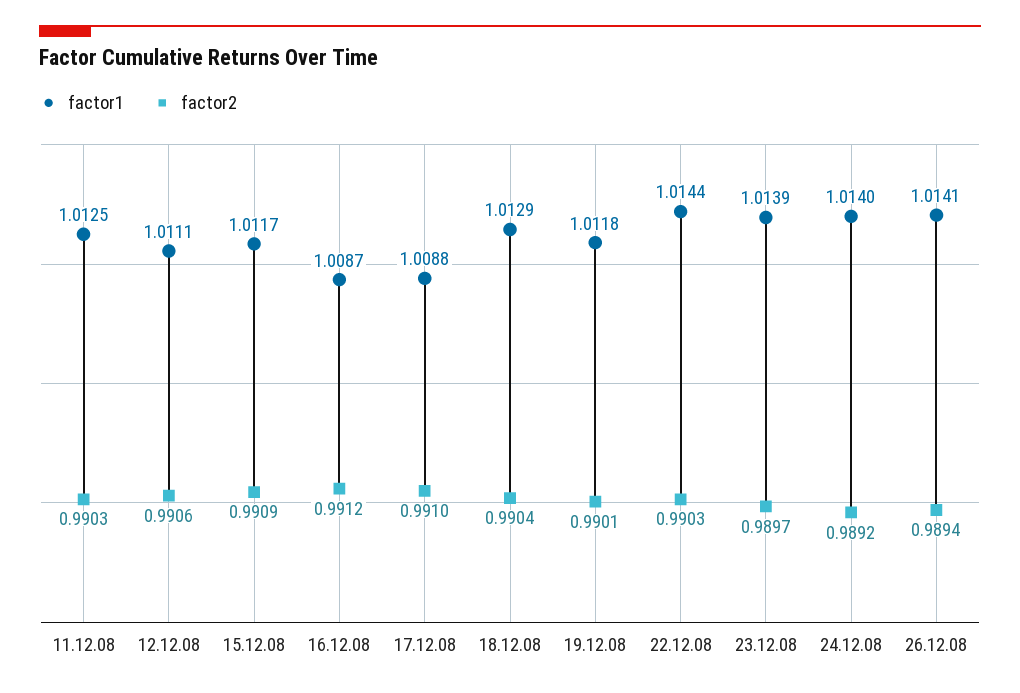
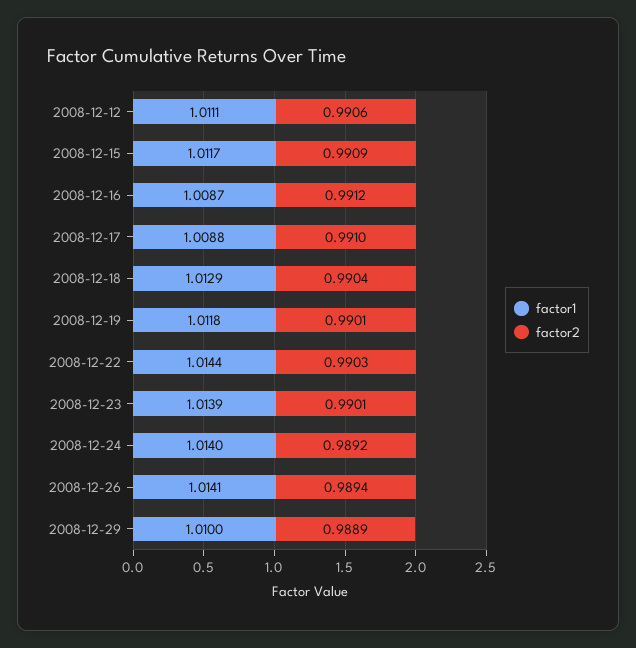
factor1, 11.12.08: 1.0125 -> none
factor2, 11.12.08: 0.9903 -> none
factor2, 23.12.08: 0.9897 -> 0.9901
factor1, 2008-12-29: none -> 1.01
factor2, 2008-12-29: none -> 0.9889

